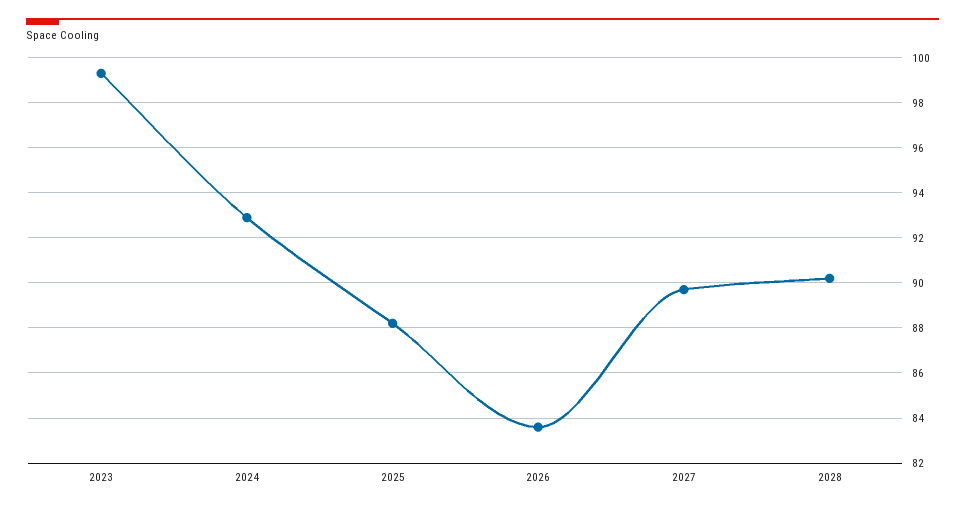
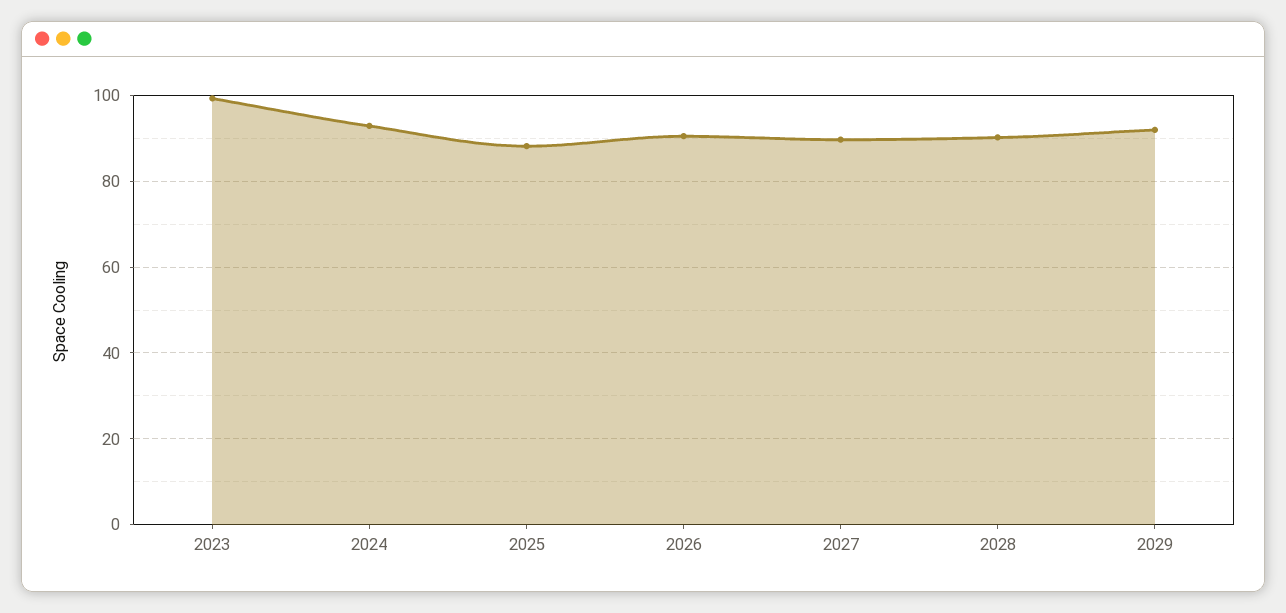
2026: 83.5 -> 90
2029: none -> 92

